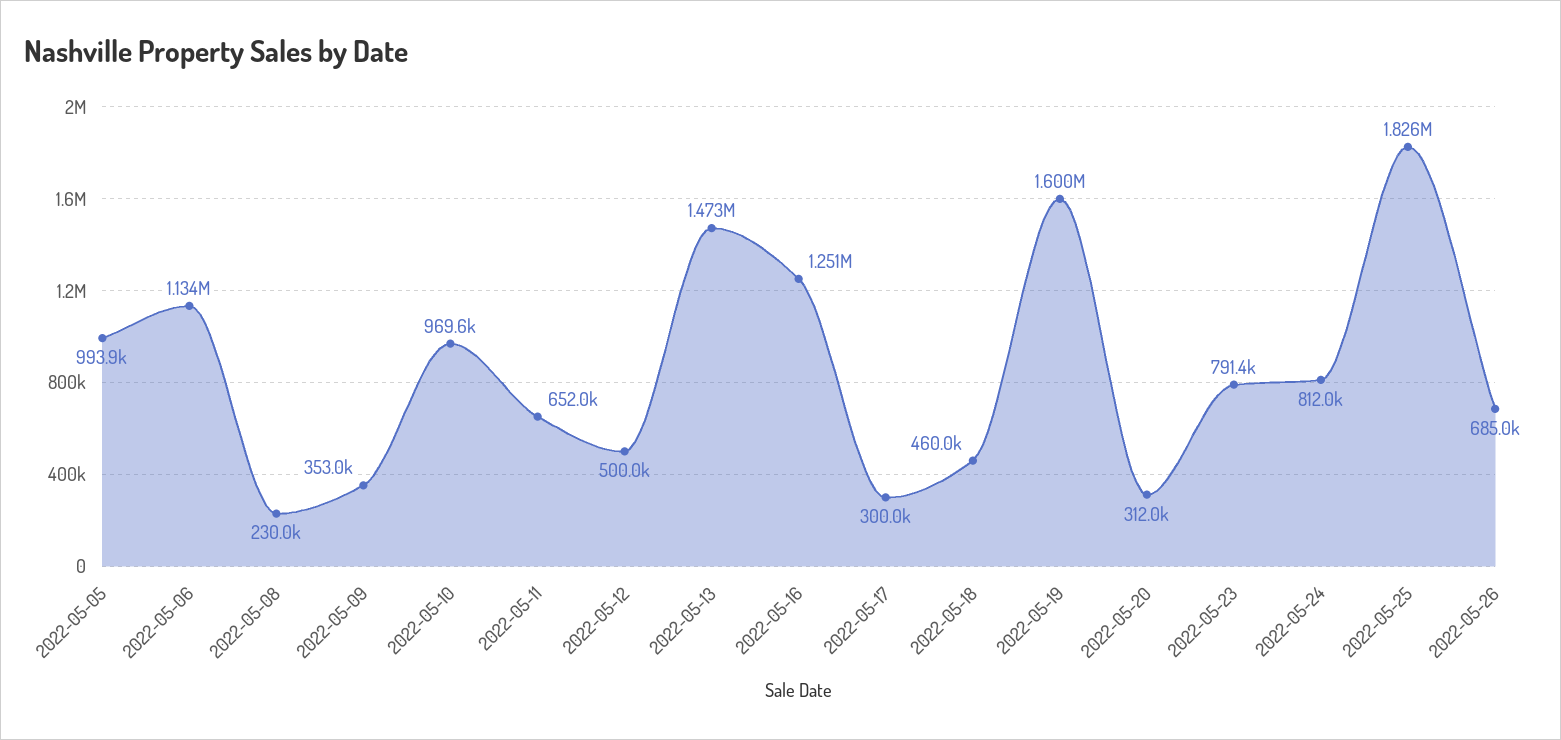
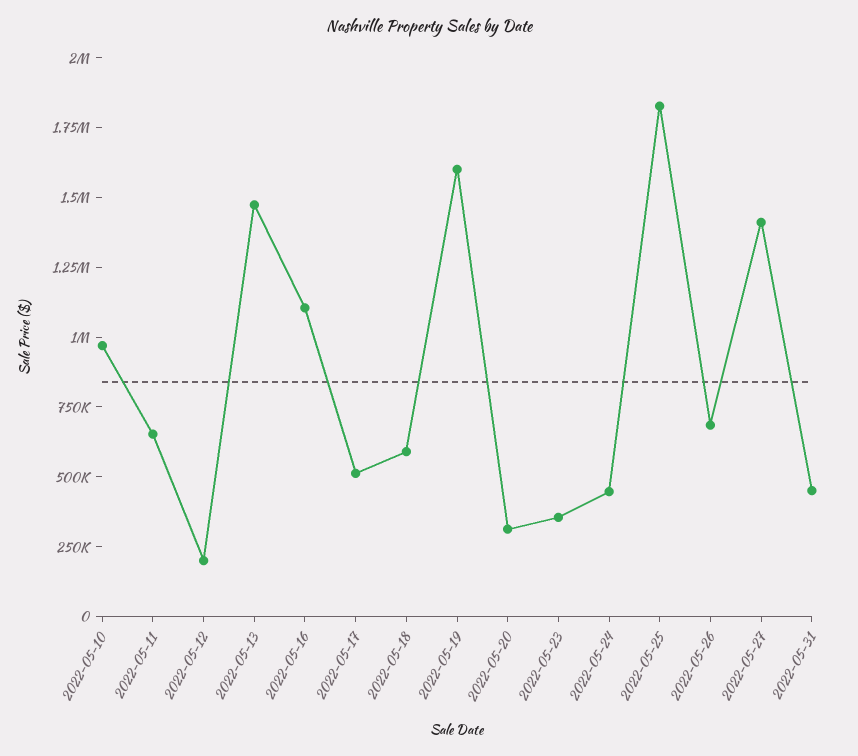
2022-05-05: 993900 -> none
2022-05-06: 1134000 -> none
2022-05-08: 230000 -> none
2022-05-09: 353000 -> none
2022-05-12: 500000 -> 200000
2022-05-16: 1251000 -> 1100000
2022-05-17: 300000 -> 500000
2022-05-18: 460000 -> 600000
2022-05-23: 791400 -> 350000
2022-05-24: 812000 -> 450000
2022-05-27: none -> 1400000
2022-05-31: none -> 450000

